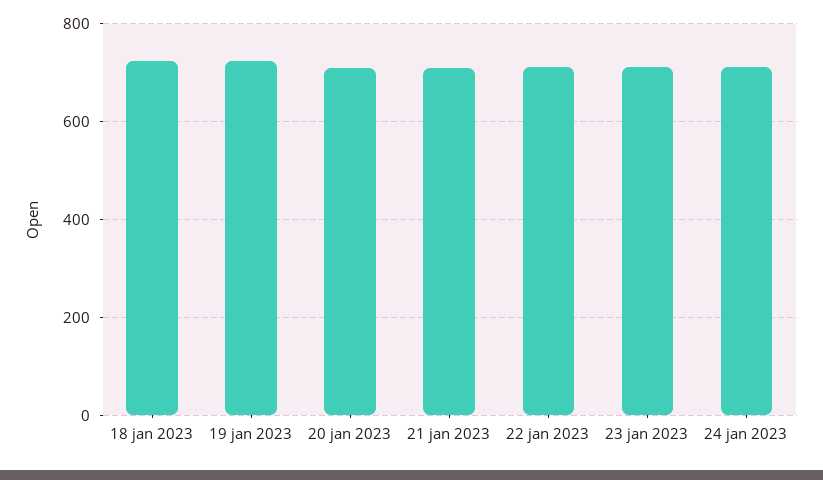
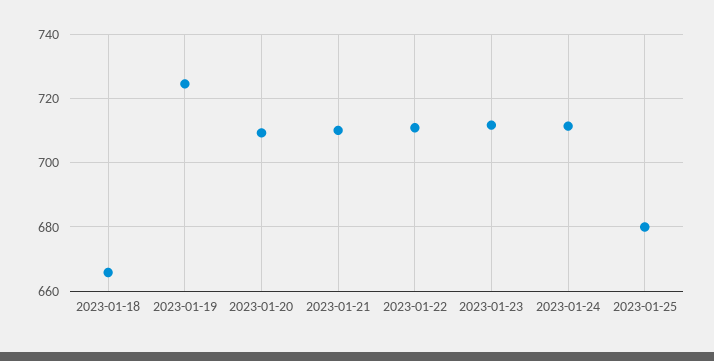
18 jan 2023: 720 -> 666
2023-01-25: none -> 680

